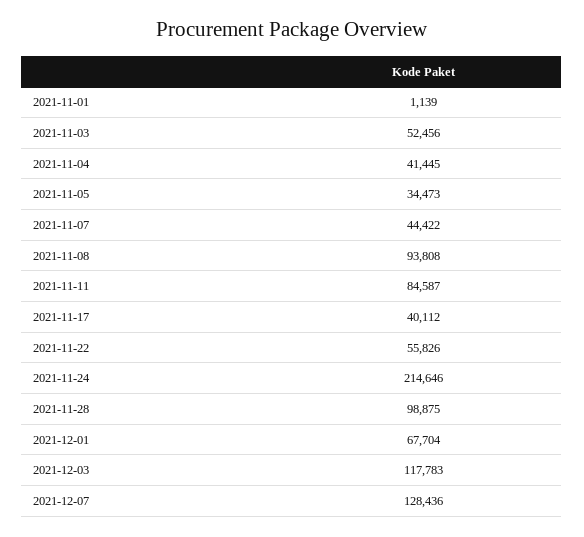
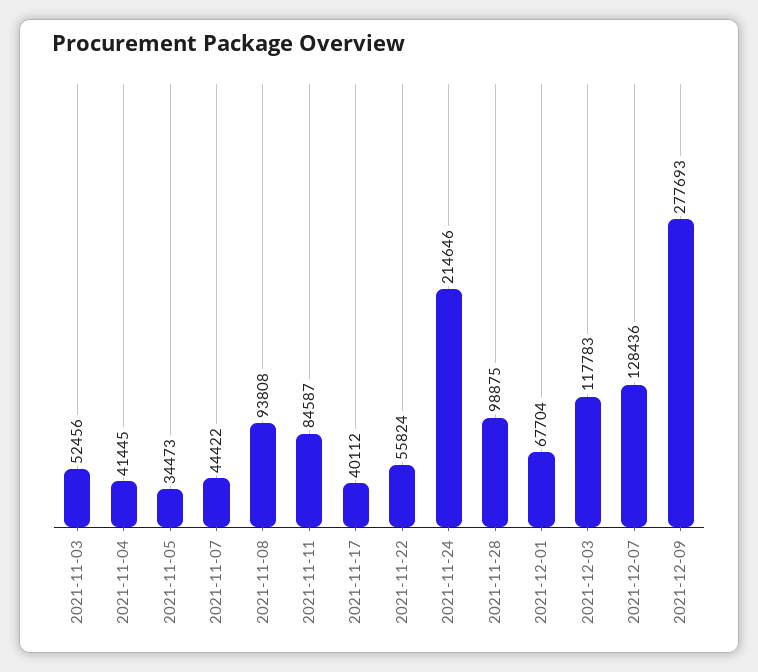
2021-11-01: 1139 -> none
2021-11-22: 55826 -> 55824
2021-12-09: none -> 277693

